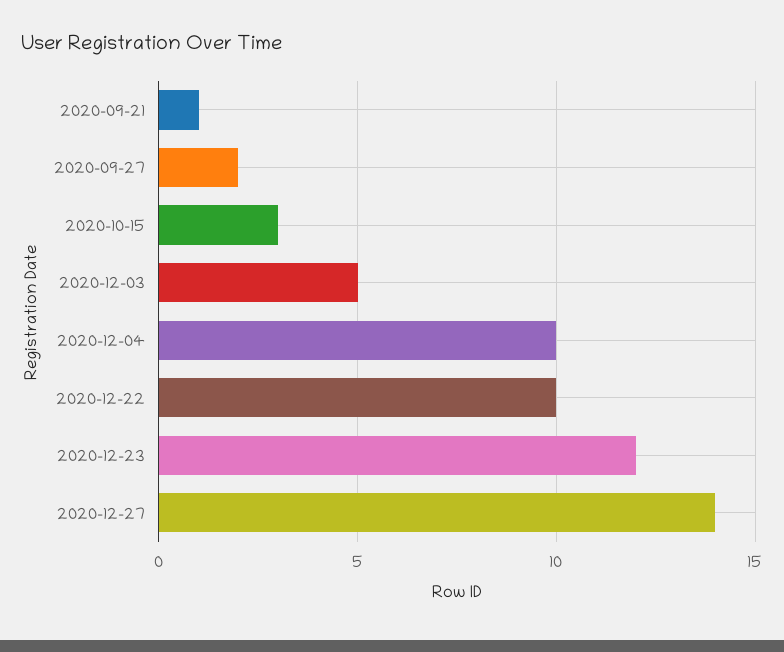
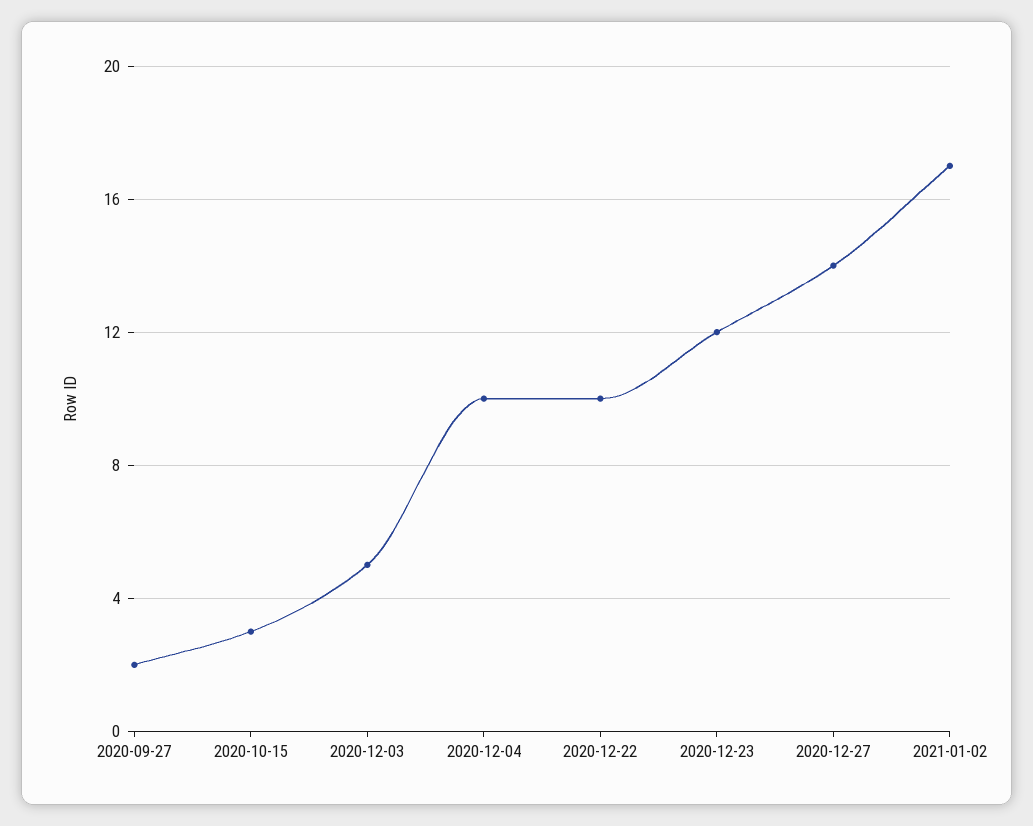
2020-09-21: 1 -> none
2021-01-02: none -> 17

